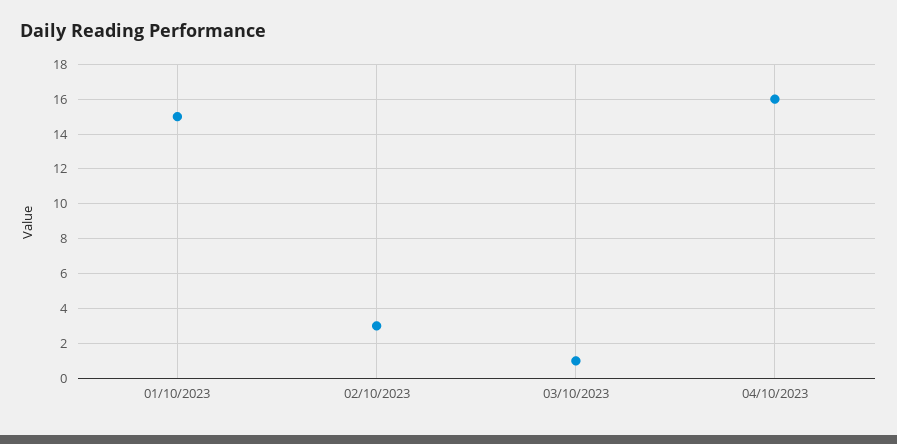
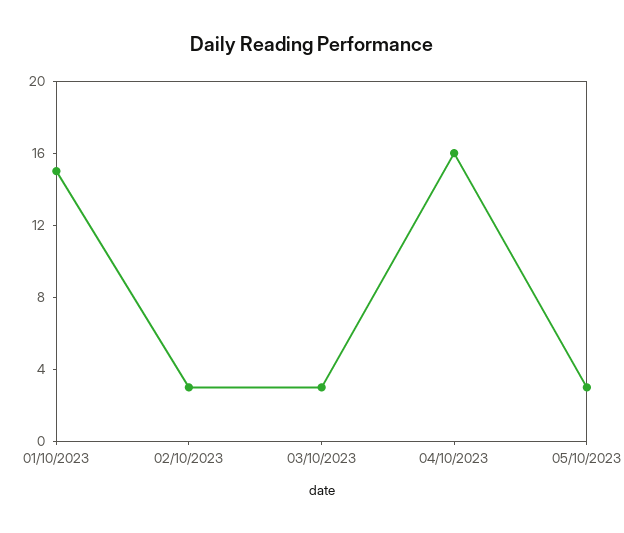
03/10/2023: 1 -> 3
05/10/2023: none -> 3

